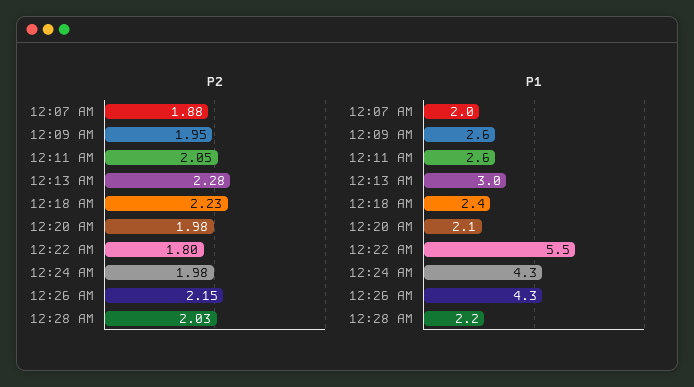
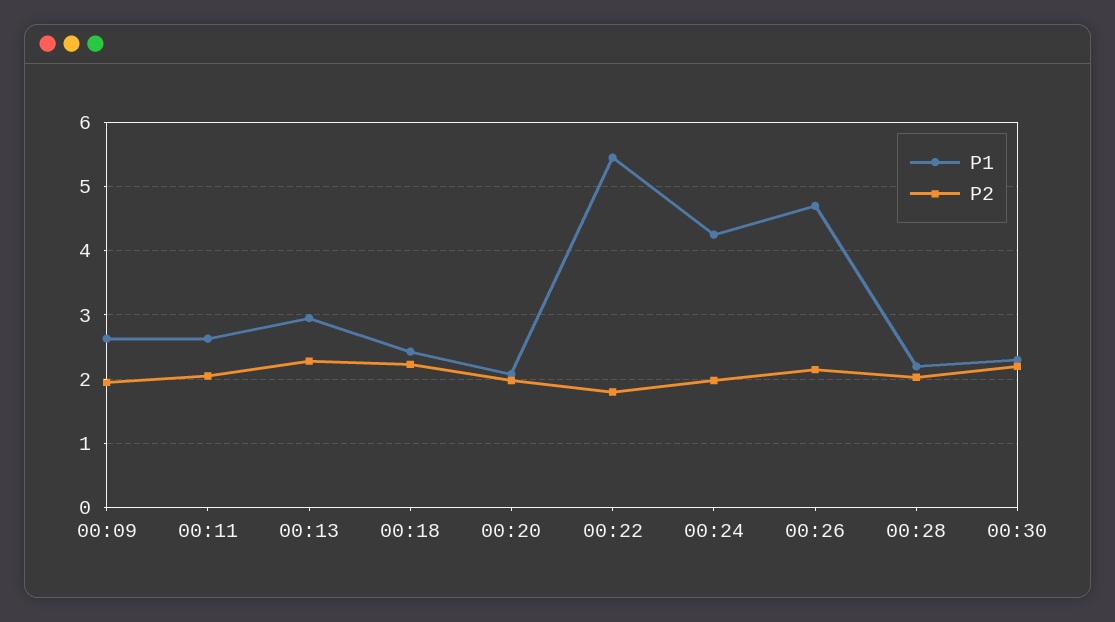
P2, 12:07 AM: 1.88 -> none
P1, 12:07 AM: 2 -> none
P1, 12:26 AM: 4.3 -> 4.7
P1, 00:30: none -> 2.3
P2, 00:30: none -> 2.2

